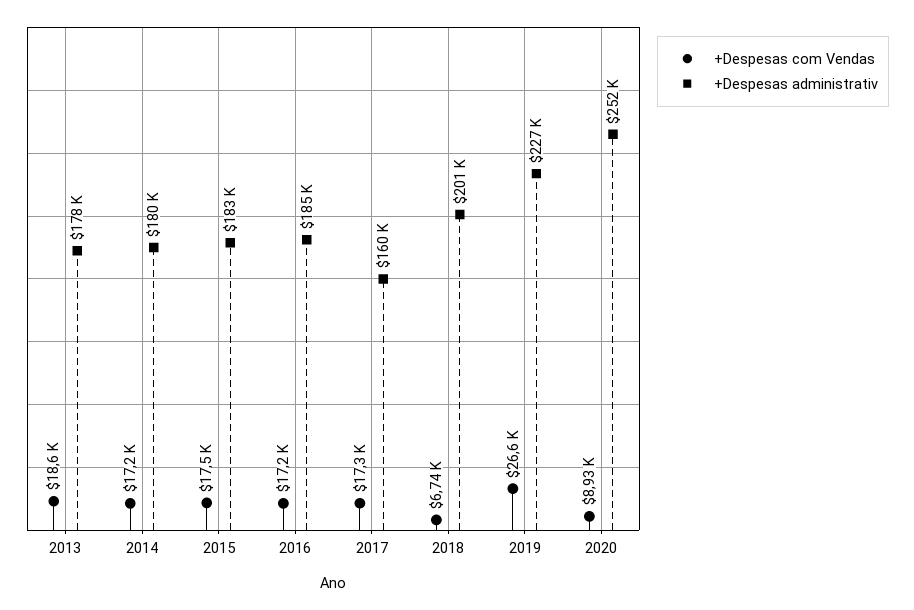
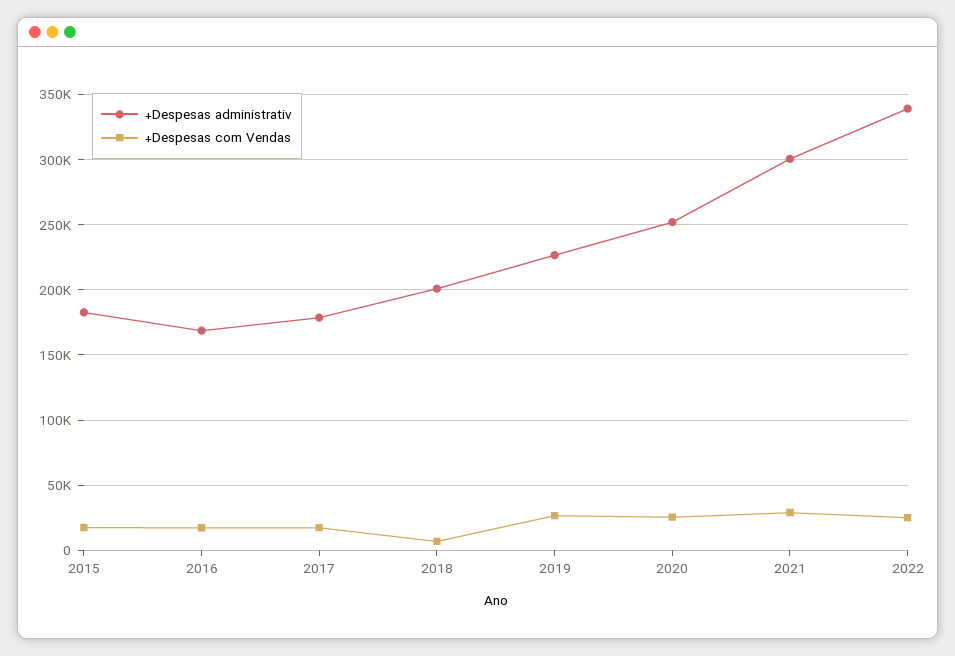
+Despesas com Vendas, 2013: 18600 -> none
+Despesas administrativ, 2013: 178000 -> none
+Despesas com Vendas, 2014: 17200 -> none
+Despesas administrativ, 2014: 180000 -> none
+Despesas administrativ, 2016: 185000 -> 170000
+Despesas administrativ, 2017: 160000 -> 180000
+Despesas com Vendas, 2020: 8930 -> 25000
+Despesas administrativ, 2021: none -> 300000
+Despesas com Vendas, 2021: none -> 30000
+Despesas administrativ, 2022: none -> 340000
+Despesas com Vendas, 2022: none -> 25000

